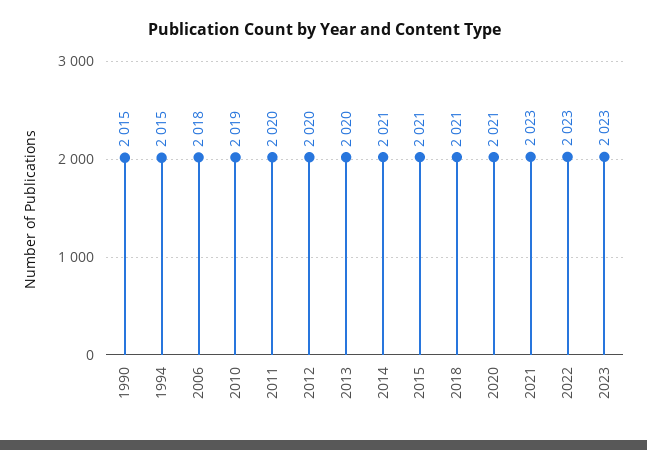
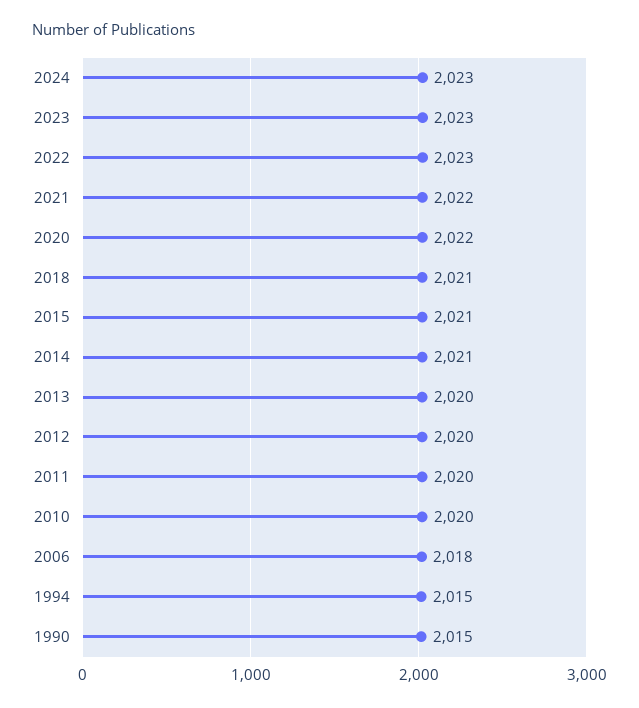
2010: 2019 -> 2020
2020: 2021 -> 2022
2021: 2023 -> 2022
2024: none -> 2023

